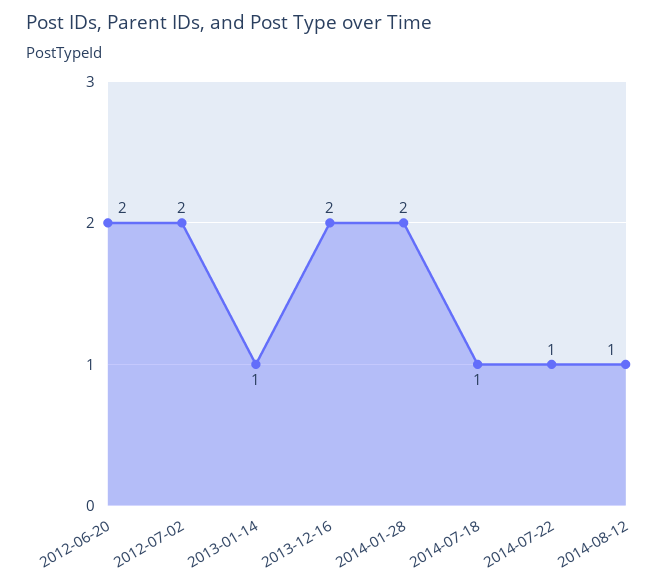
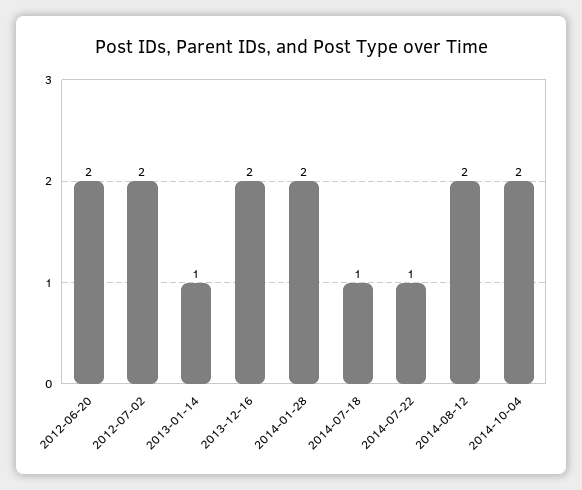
2014-08-12: 1 -> 2
2014-10-04: none -> 2

